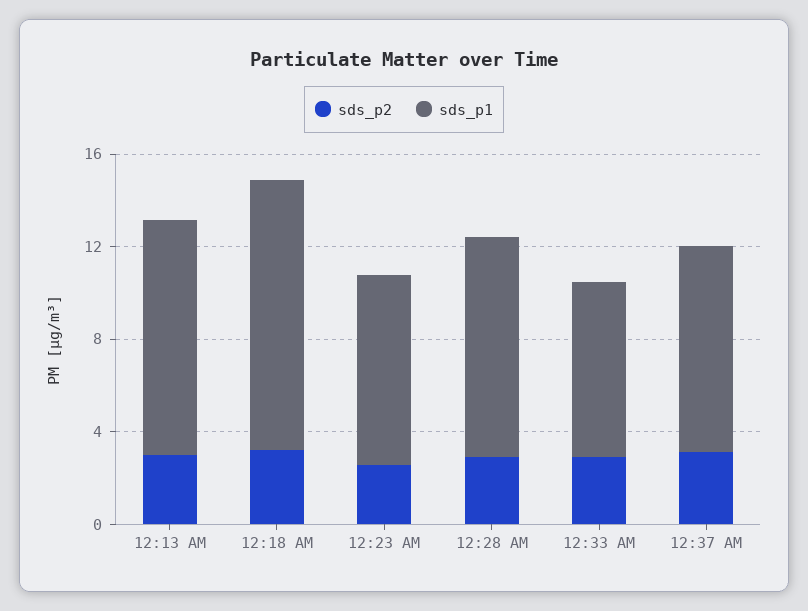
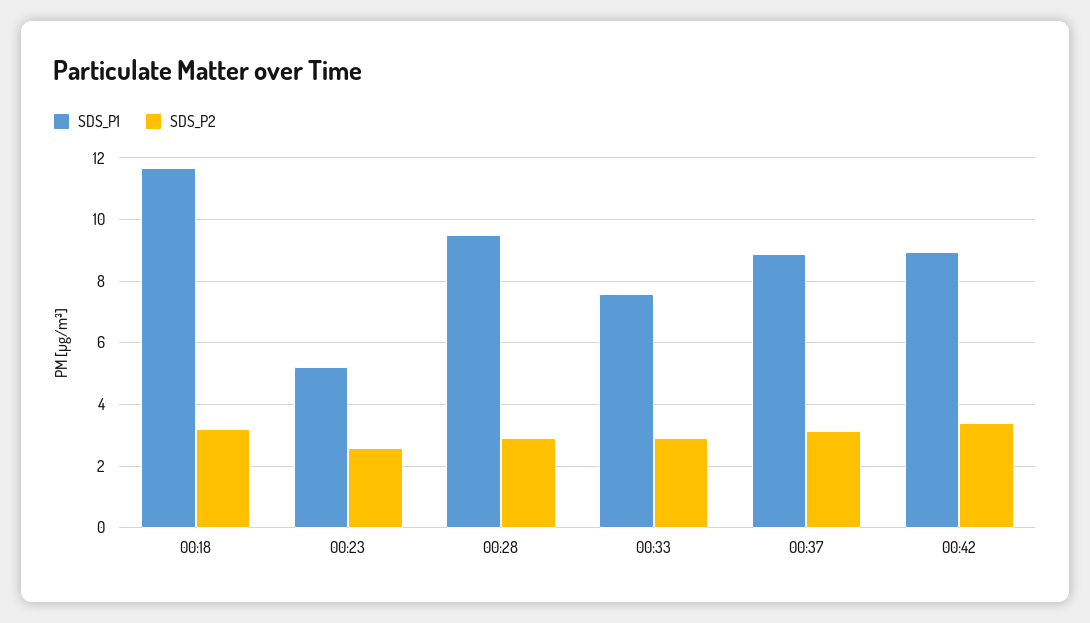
sds_p2, 12:13 AM: 3 -> none
sds_p1, 12:13 AM: 10 -> none
sds_p1, 12:23 AM: 8 -> 5.2
sds_p1, 00:42: none -> 9
sds_p2, 00:42: none -> 3.4

